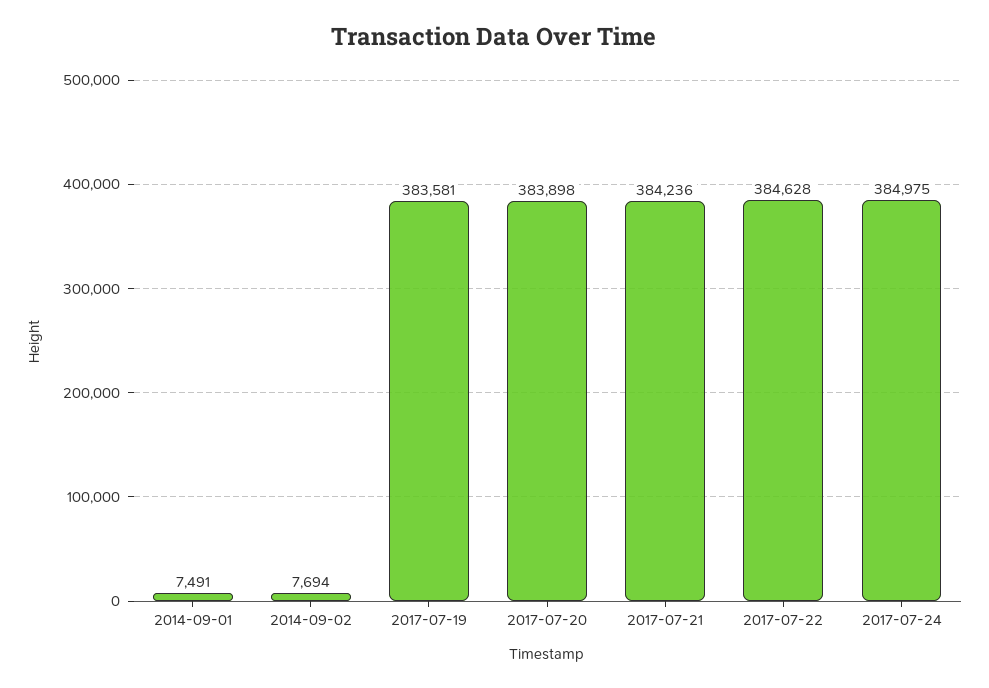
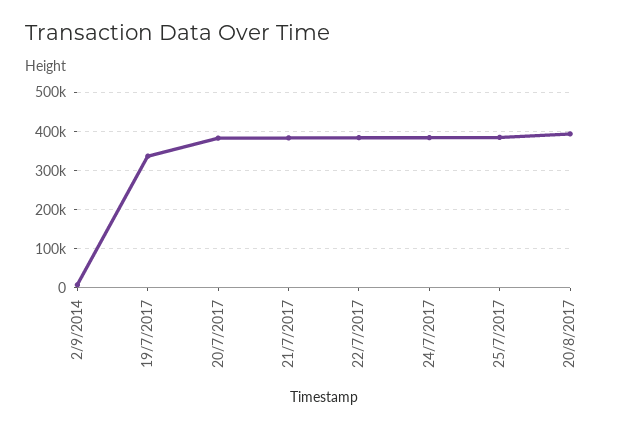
2014-09-01: 7491 -> none
2017-07-19: 383581 -> 340000
25/7/2017: none -> 380000
20/8/2017: none -> 400000

